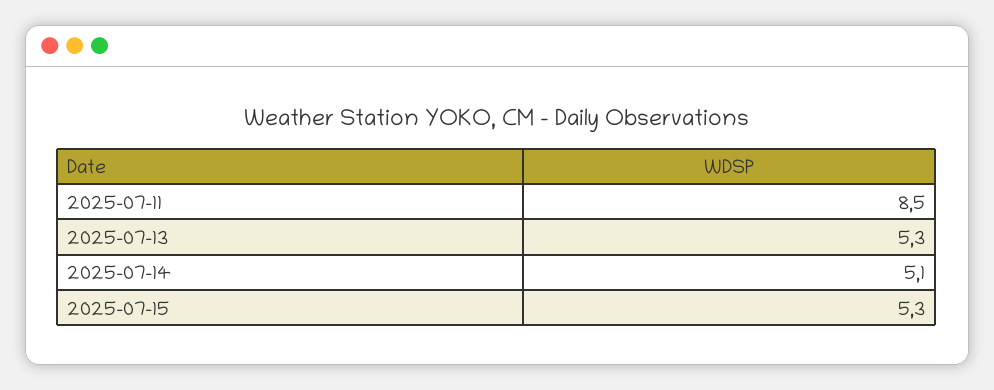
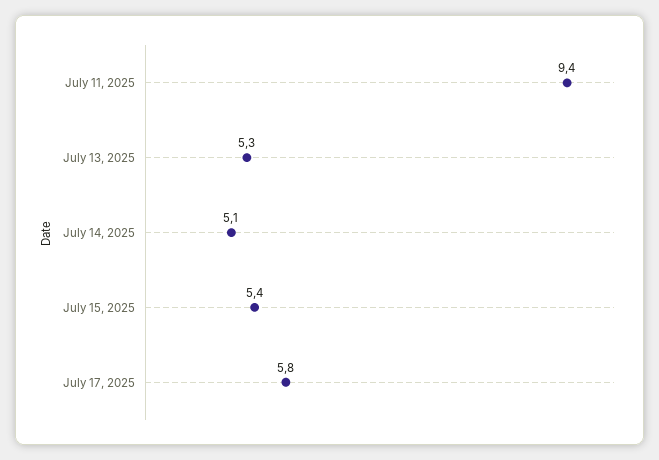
2025-07-11: 8.5 -> 9.4
2025-07-15: 5.3 -> 5.4
July 17, 2025: none -> 5.8

